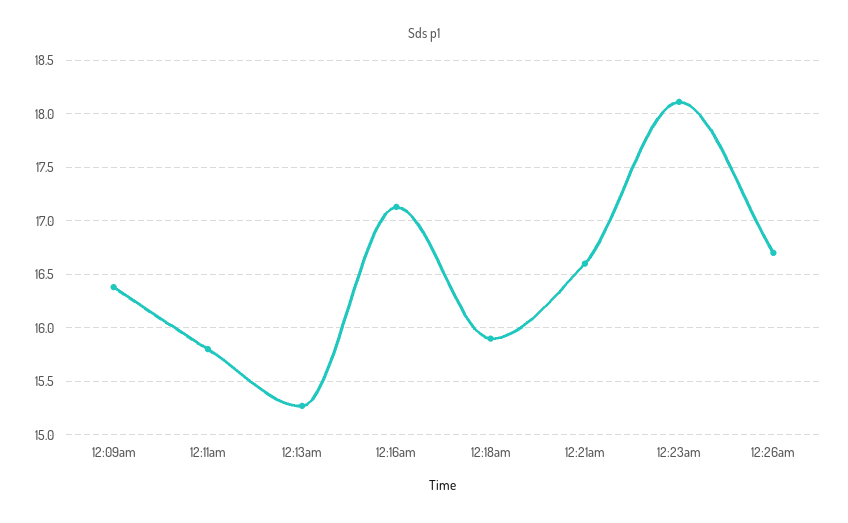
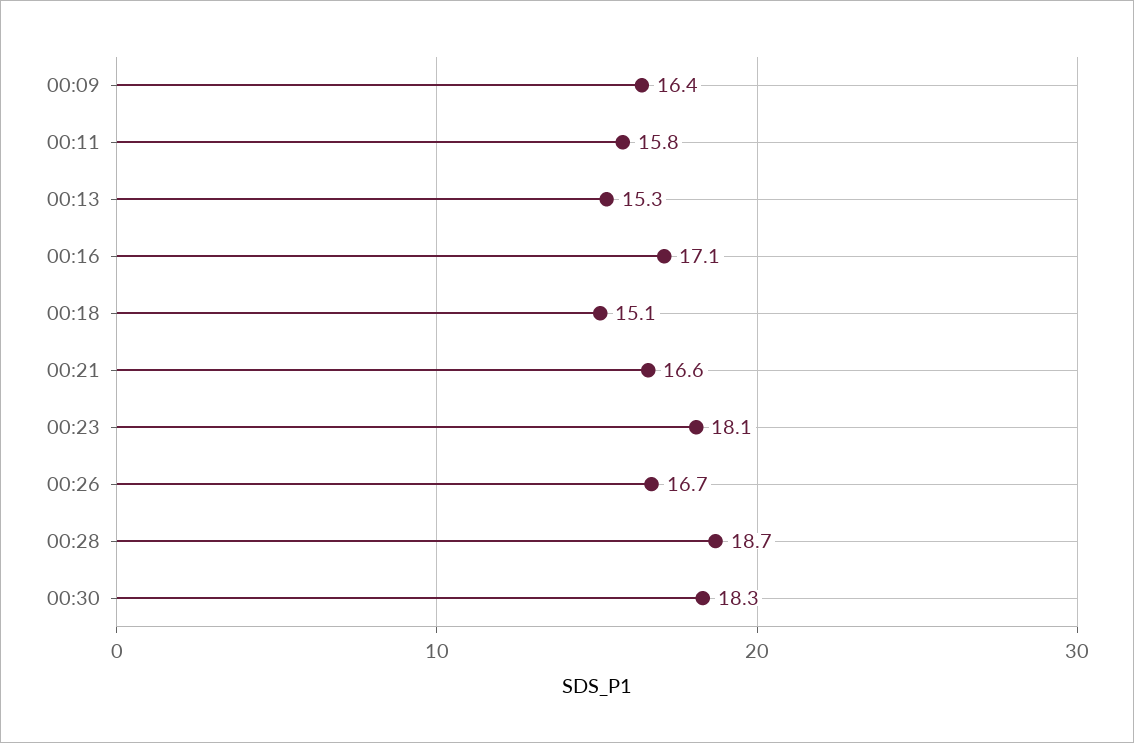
12:18am: 15.9 -> 15.1
00:28: none -> 18.7
00:30: none -> 18.3

